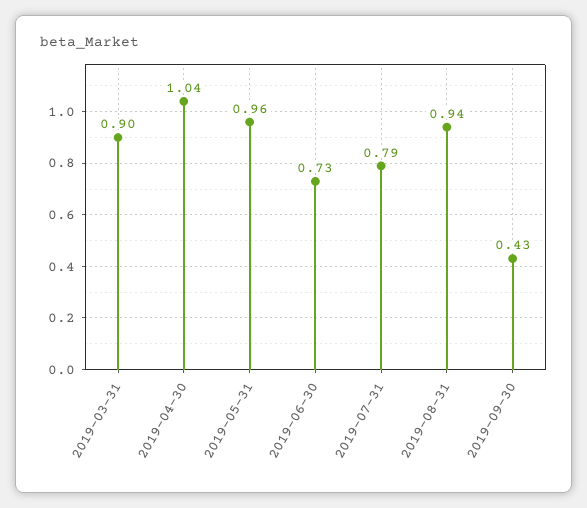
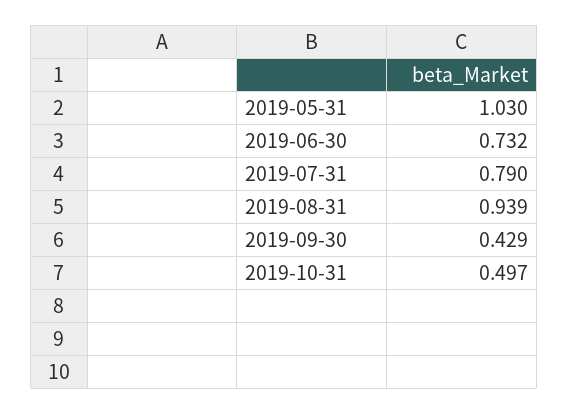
2019-03-31: 0.9 -> none
2019-04-30: 1.04 -> none
2019-05-31: 0.96 -> 1.03
2019-10-31: none -> 0.497

